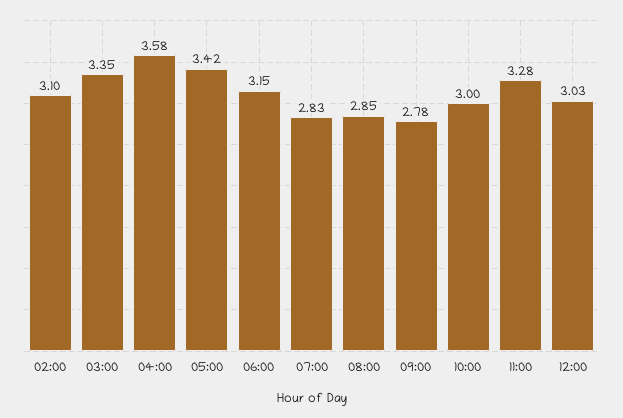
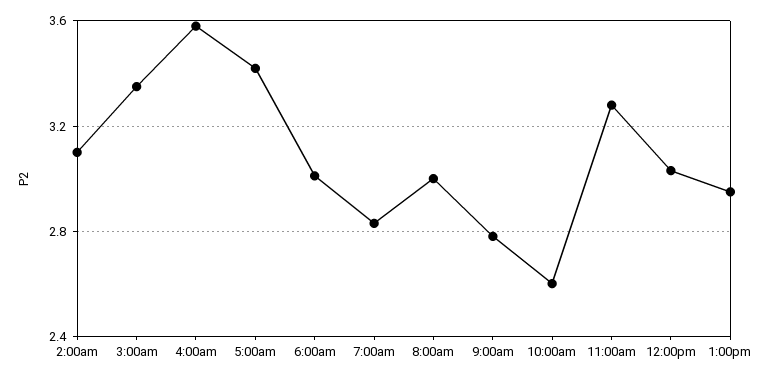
06:00: 3.15 -> 3
08:00: 2.85 -> 3
10:00: 3 -> 2.6
1:00pm: none -> 2.95

